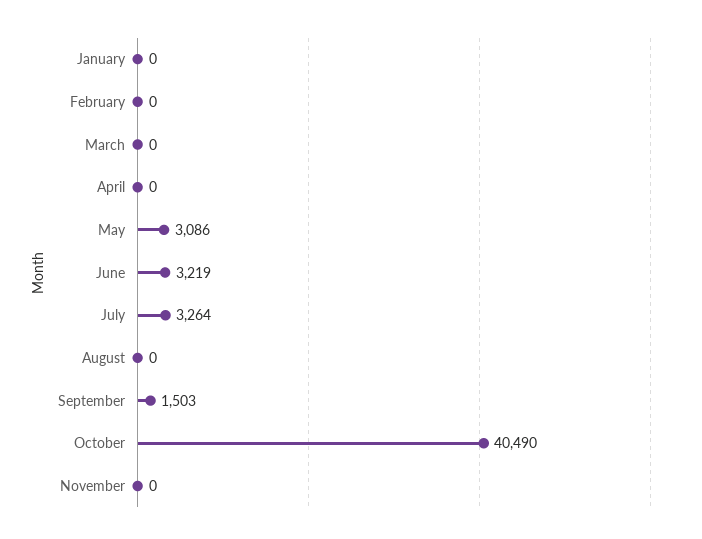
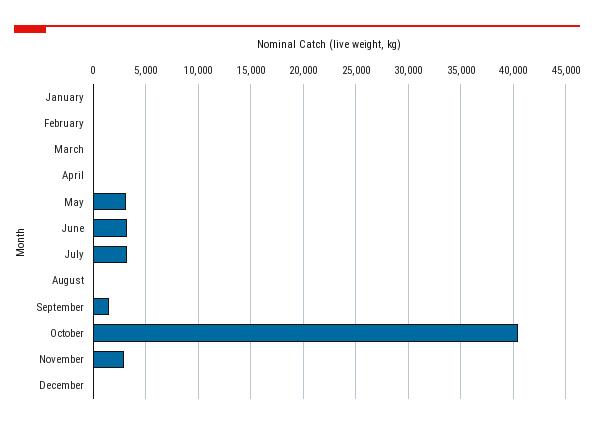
November: 0 -> 3000
December: none -> 0

